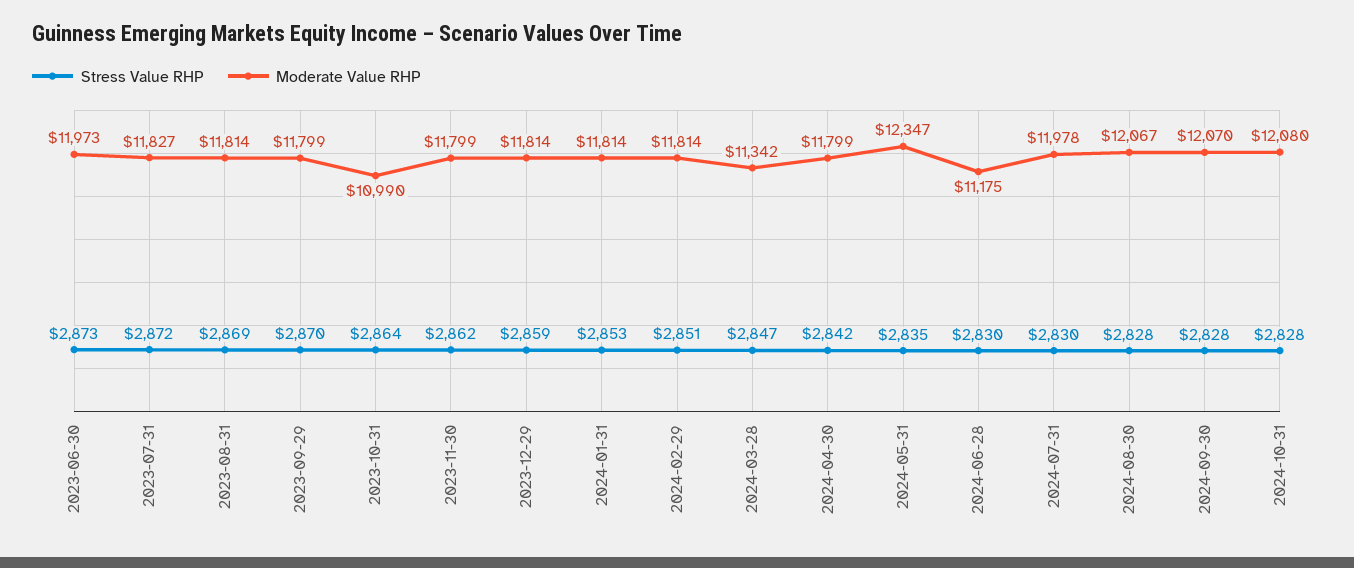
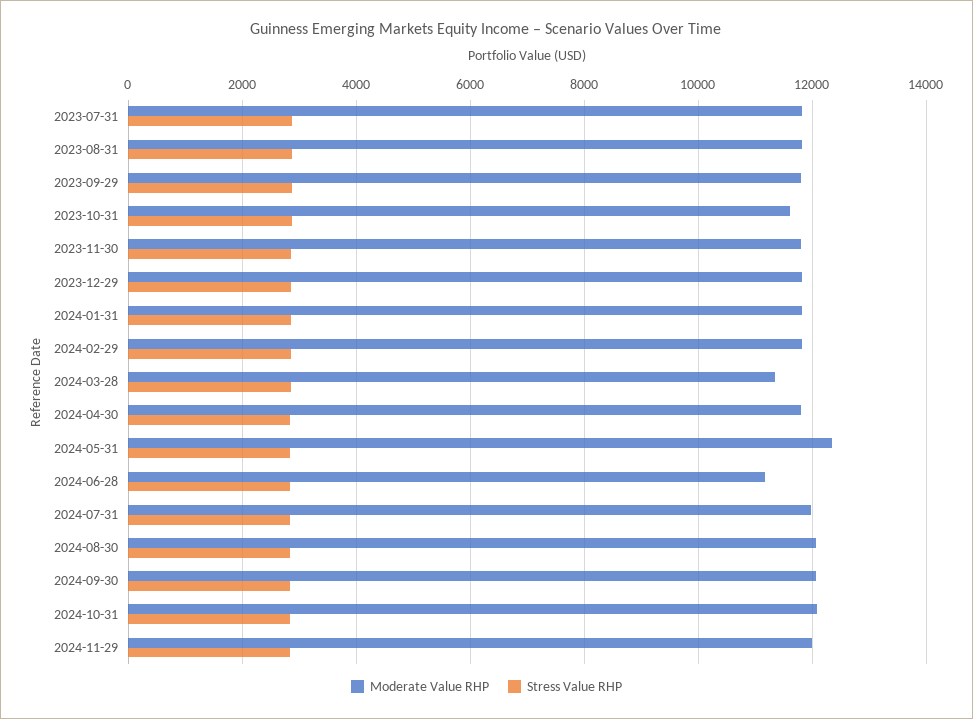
Stress Value RHP, 2023-06-30: 2873 -> none
Moderate Value RHP, 2023-06-30: 11973 -> none
Moderate Value RHP, 2023-10-31: 10990 -> 11600
Moderate Value RHP, 2024-11-29: none -> 12000
Stress Value RHP, 2024-11-29: none -> 2800

